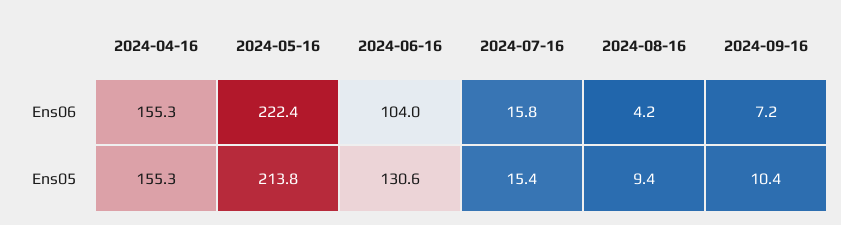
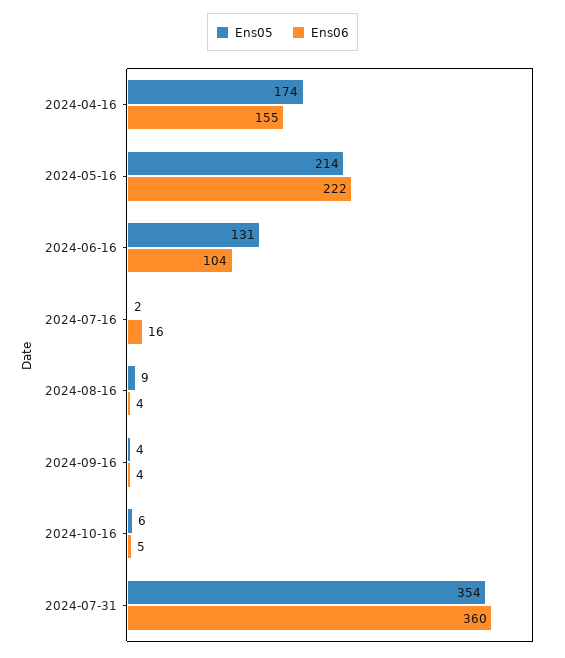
Ens06, 2024-09-16: 7.2 -> 4
Ens05, 2024-04-16: 155.3 -> 174
Ens05, 2024-07-16: 15.4 -> 2
Ens05, 2024-09-16: 10.4 -> 4
Ens05, 2024-10-16: none -> 6
Ens06, 2024-10-16: none -> 5
Ens05, 2024-07-31: none -> 354
Ens06, 2024-07-31: none -> 360

